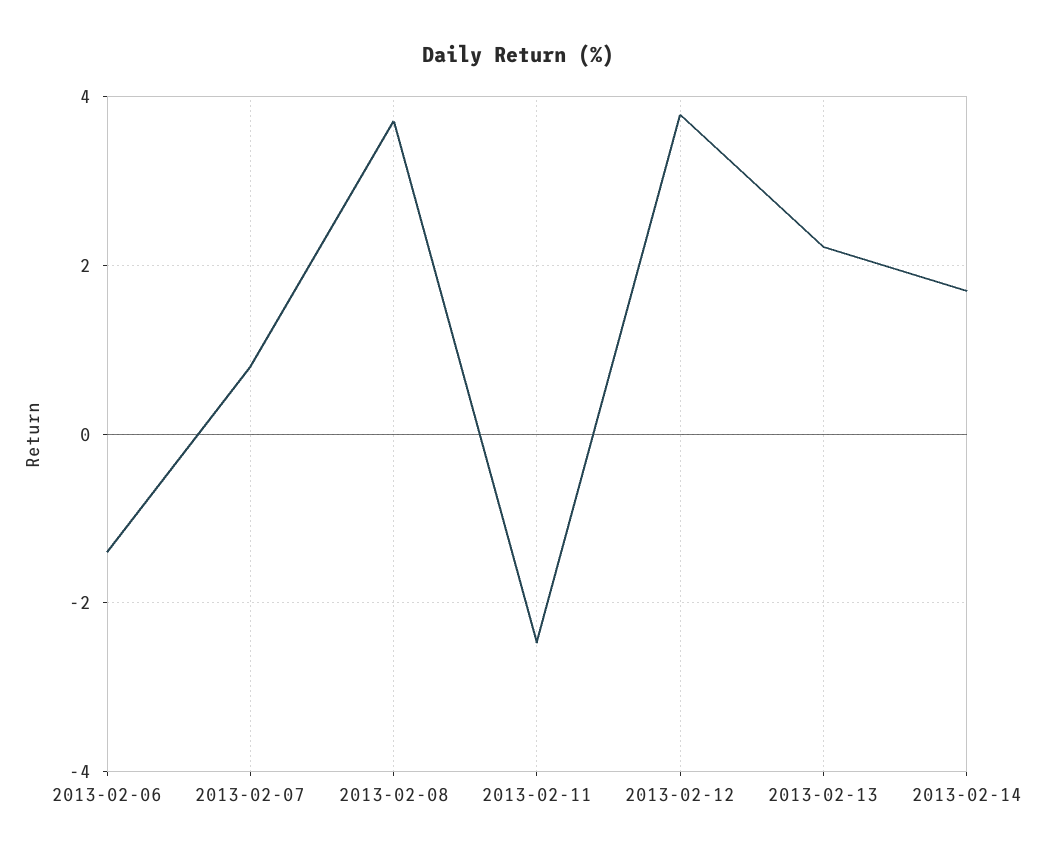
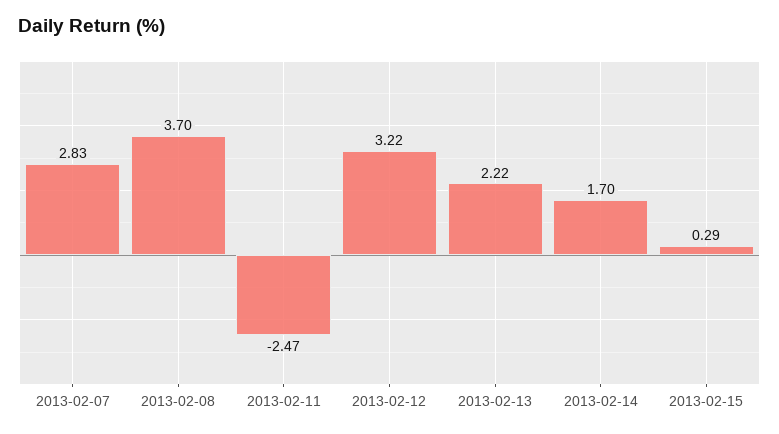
2013-02-06: -1.4 -> none
2013-02-07: 0.8 -> 2.83
2013-02-12: 3.8 -> 3.22
2013-02-15: none -> 0.29

